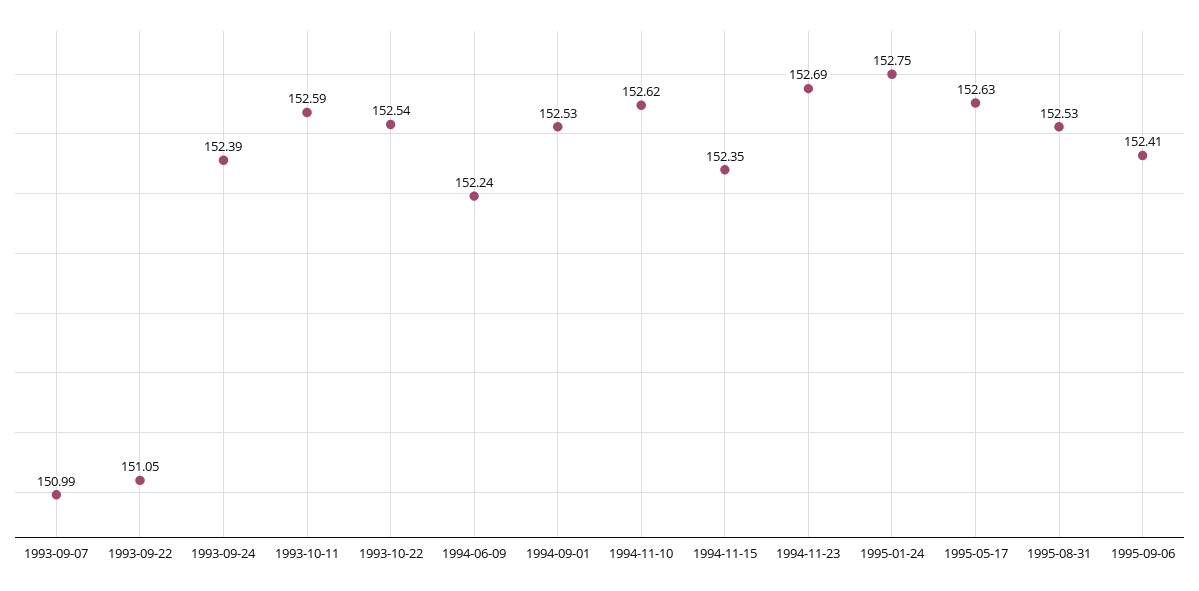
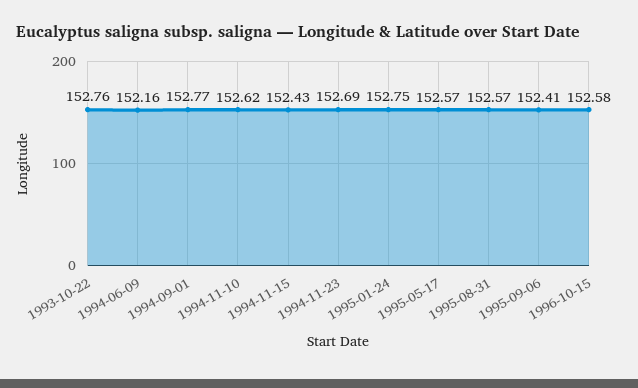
1993-09-07: 150.99 -> none
1993-09-22: 151.05 -> none
1993-09-24: 152.39 -> none
1993-10-11: 152.59 -> none
1993-10-22: 152.54 -> 152.76
1994-06-09: 152.24 -> 152.16
1994-09-01: 152.53 -> 152.77
1994-11-15: 152.35 -> 152.43
1995-05-17: 152.63 -> 152.57
1995-08-31: 152.53 -> 152.57
1996-10-15: none -> 152.58

